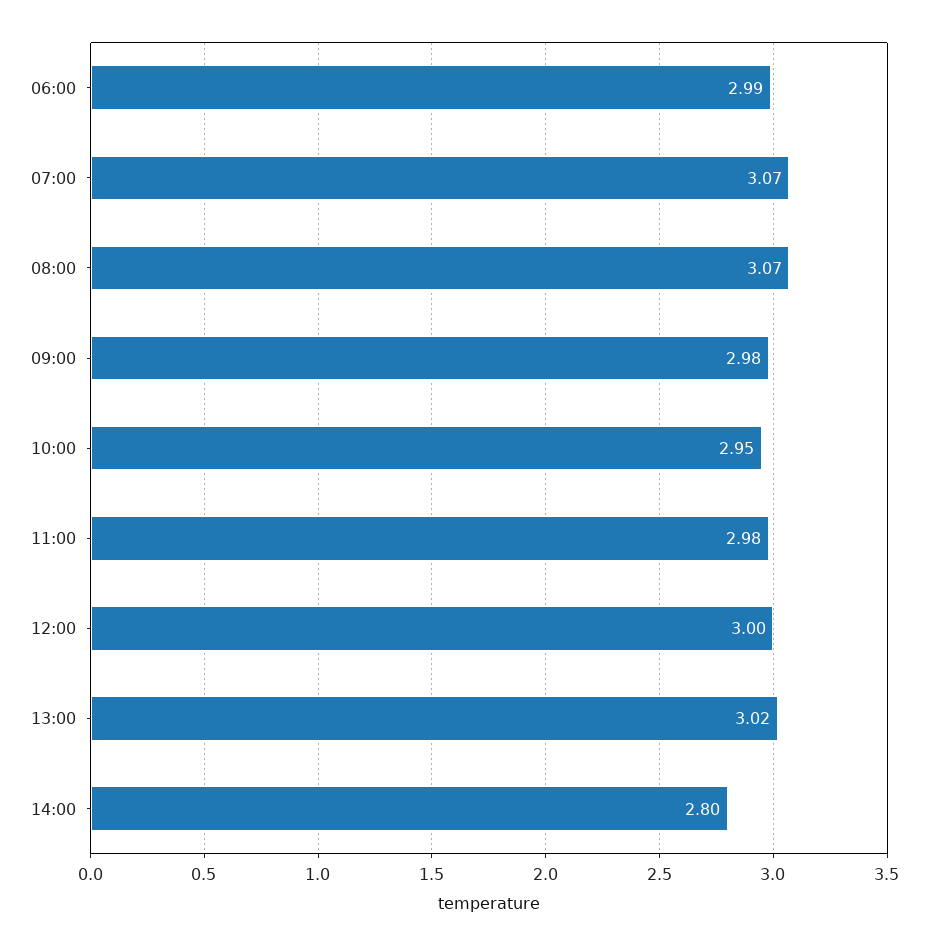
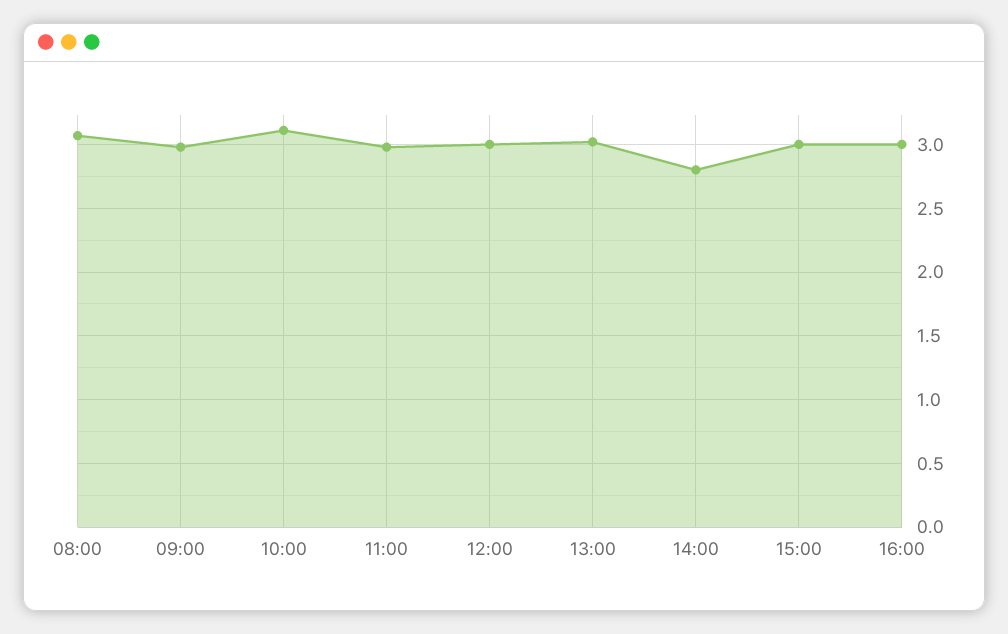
06:00: 2.99 -> none
07:00: 3.07 -> none
10:00: 2.95 -> 3.1
15:00: none -> 3
16:00: none -> 3

